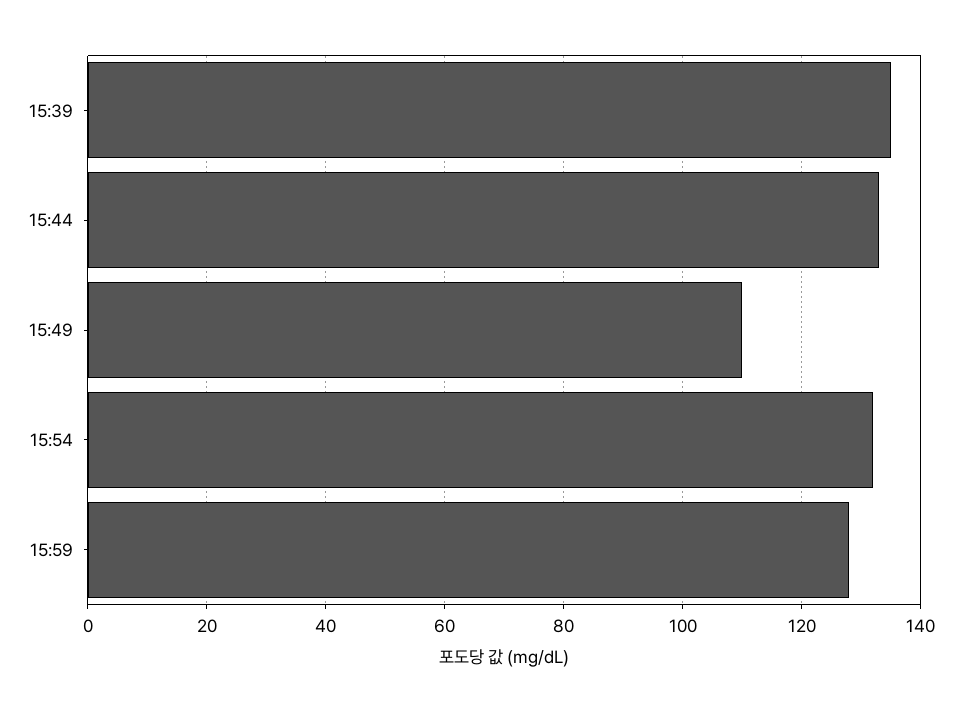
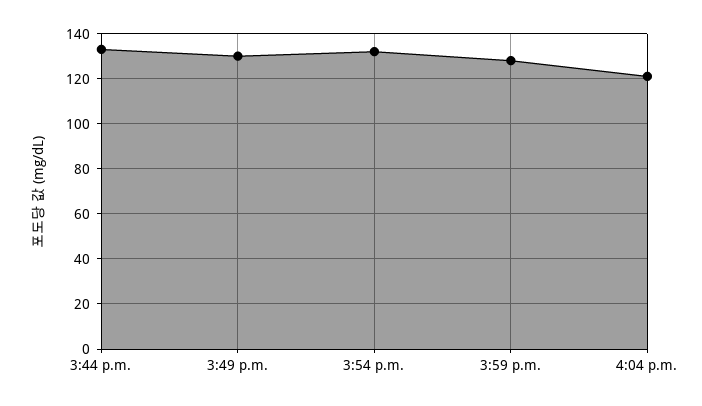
15:39: 135 -> none
15:49: 110 -> 130
4:04 p.m.: none -> 120

